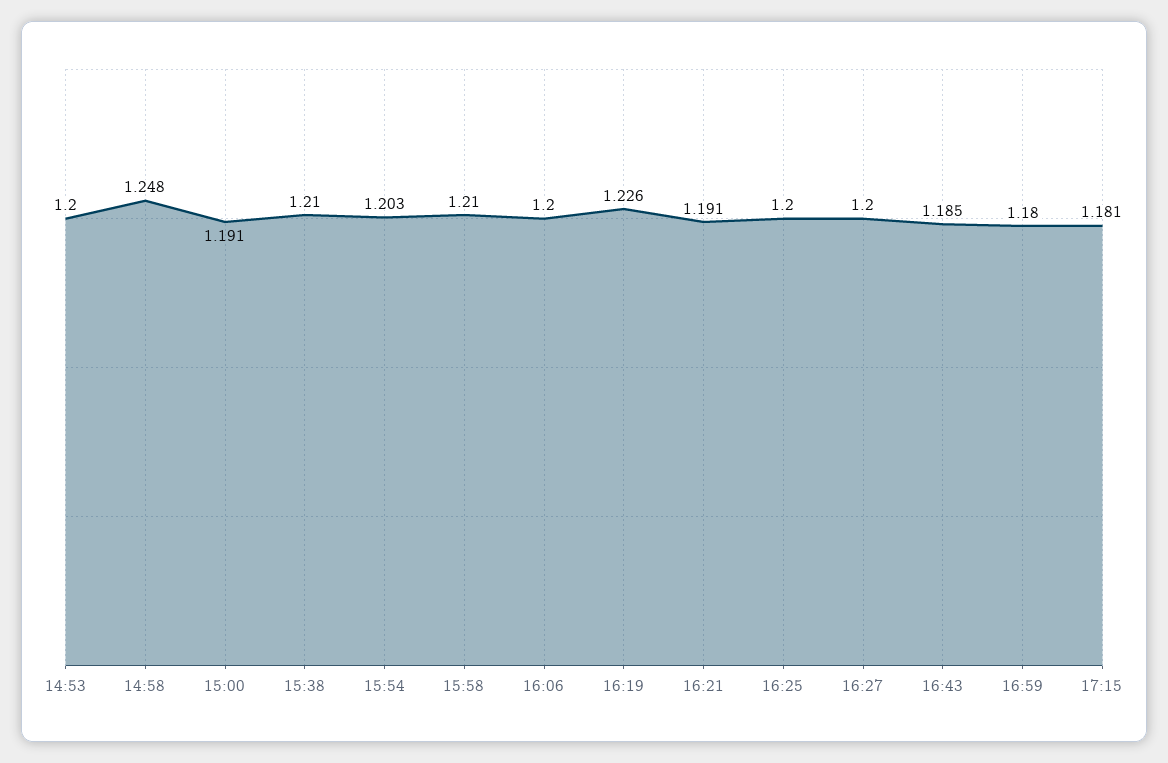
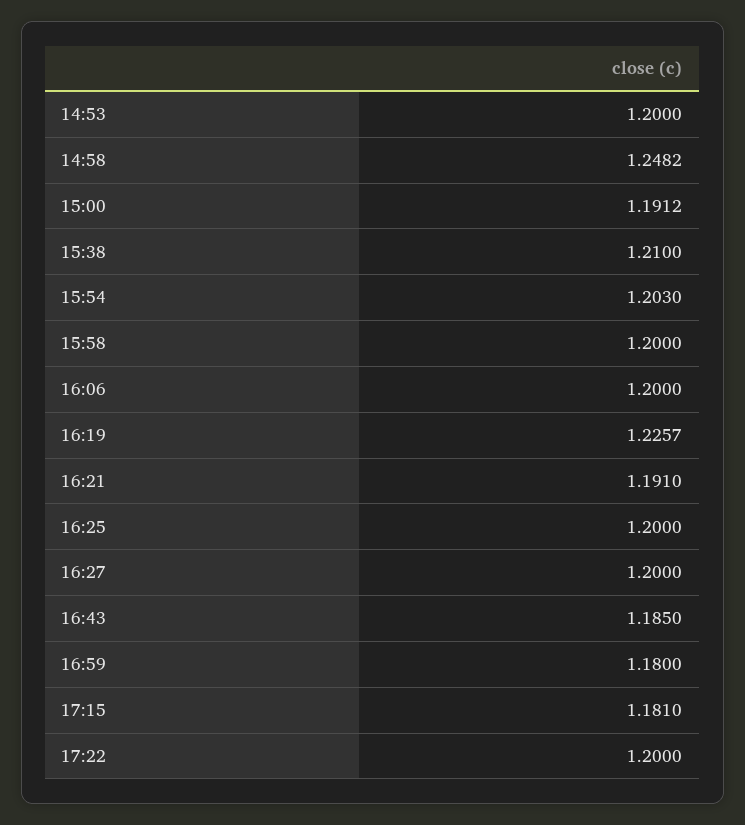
15:58: 1.21 -> 1.2
17:22: none -> 1.2

